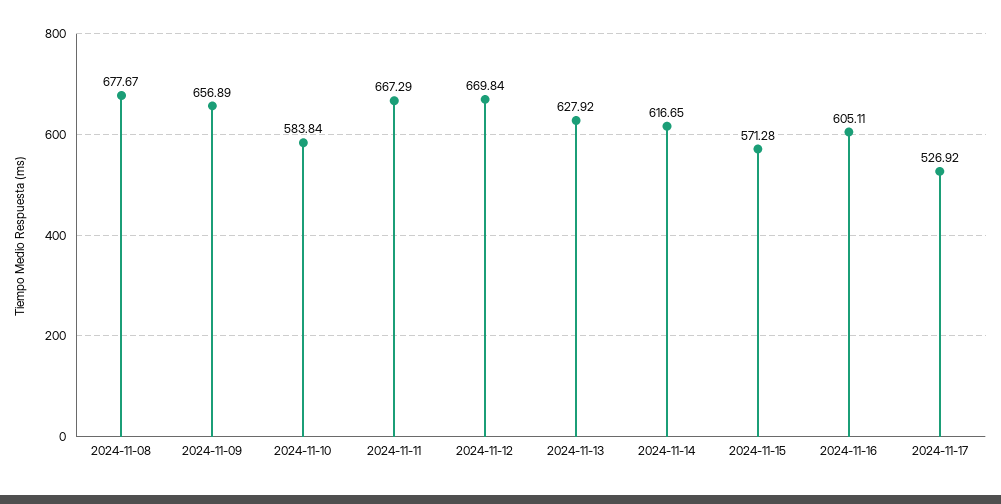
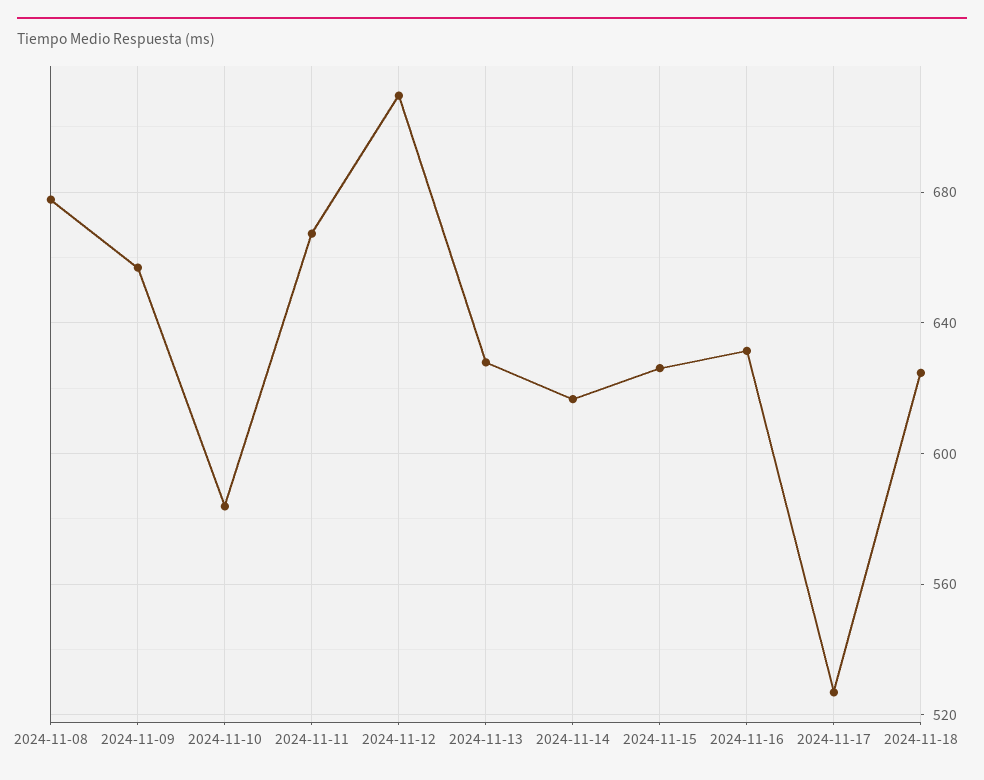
2024-11-12: 669.84 -> 710
2024-11-15: 571.28 -> 625
2024-11-16: 605.11 -> 630
2024-11-18: none -> 625

